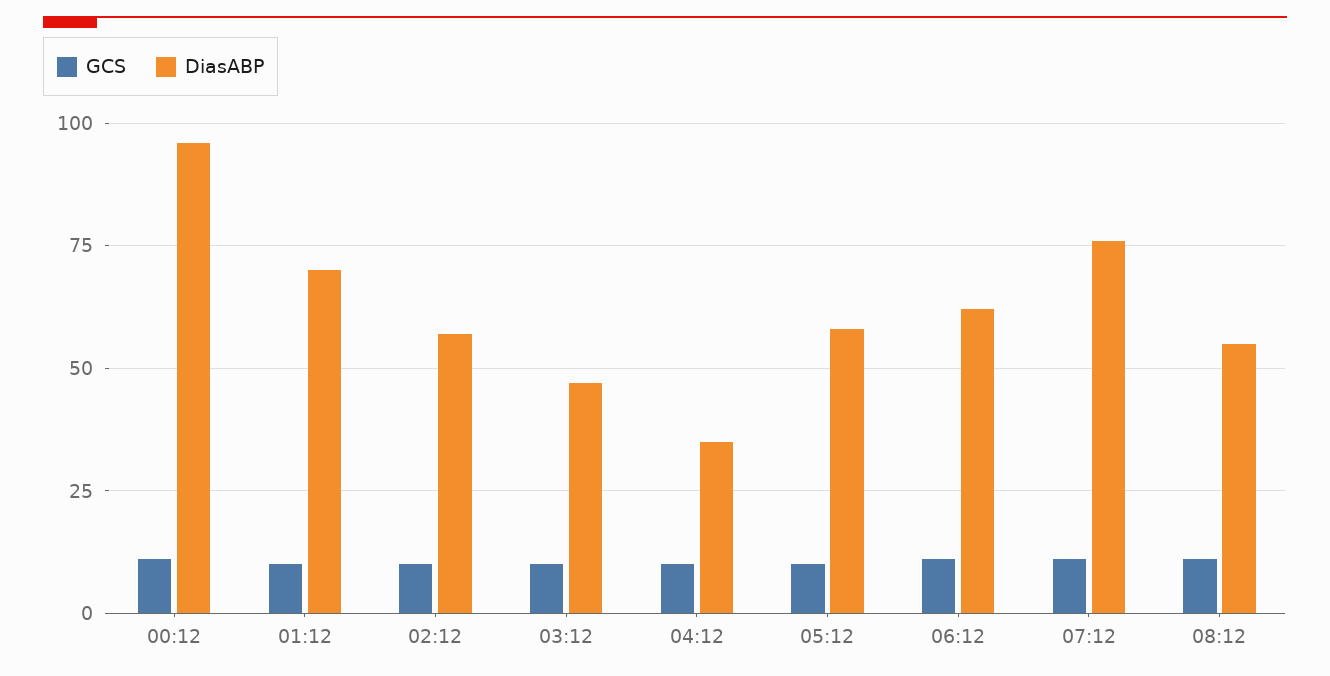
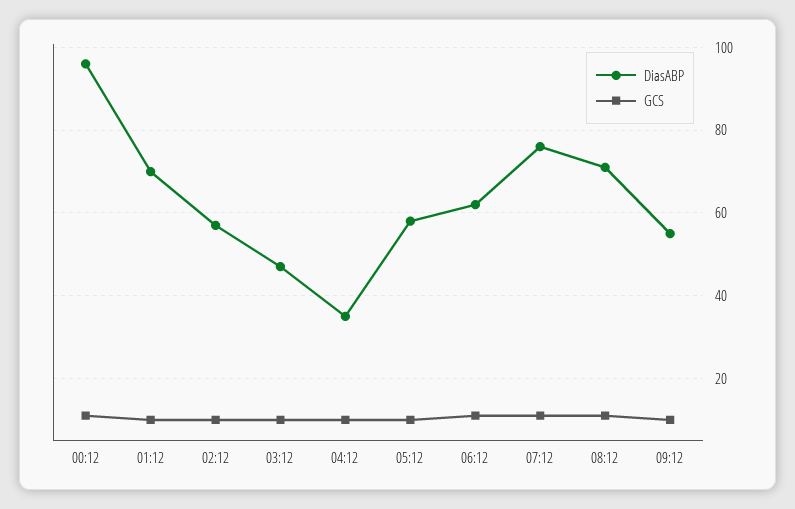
DiasABP, 08:12: 55 -> 70
DiasABP, 09:12: none -> 55
GCS, 09:12: none -> 10

